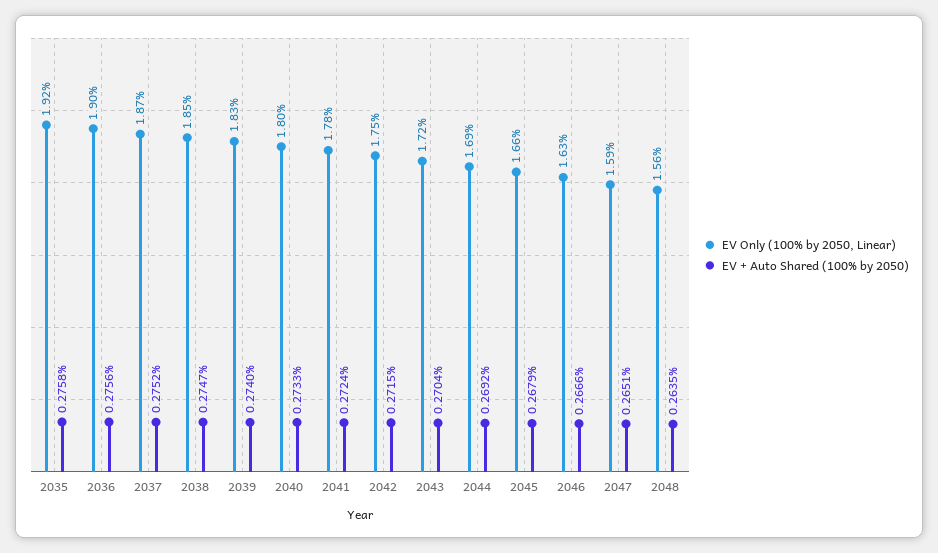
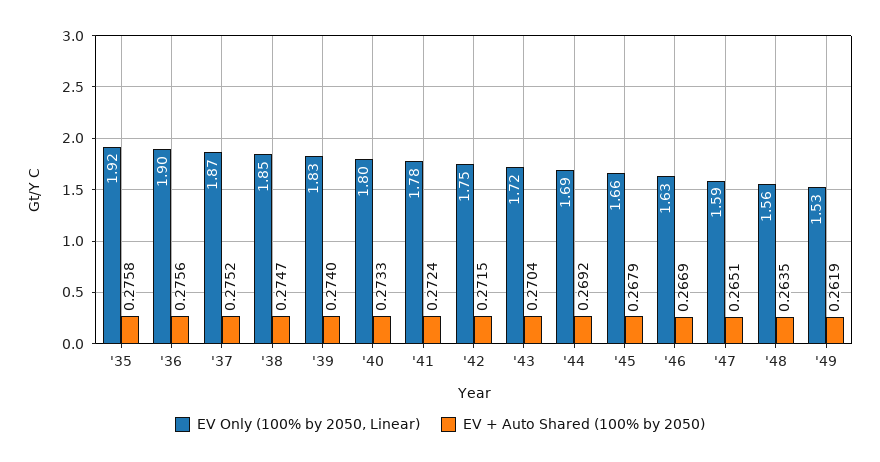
EV + Auto Shared (100% by 2050), 2046: 0.2666 -> 0.2669
EV Only (100% by 2050, Linear), '49: none -> 1.53
EV + Auto Shared (100% by 2050), '49: none -> 0.2619

